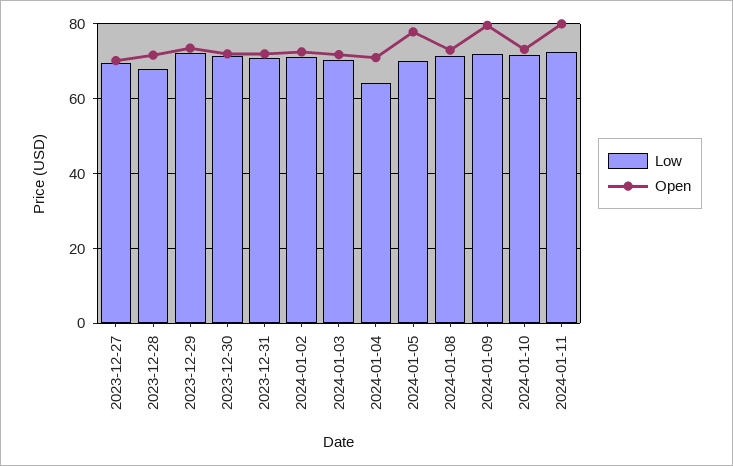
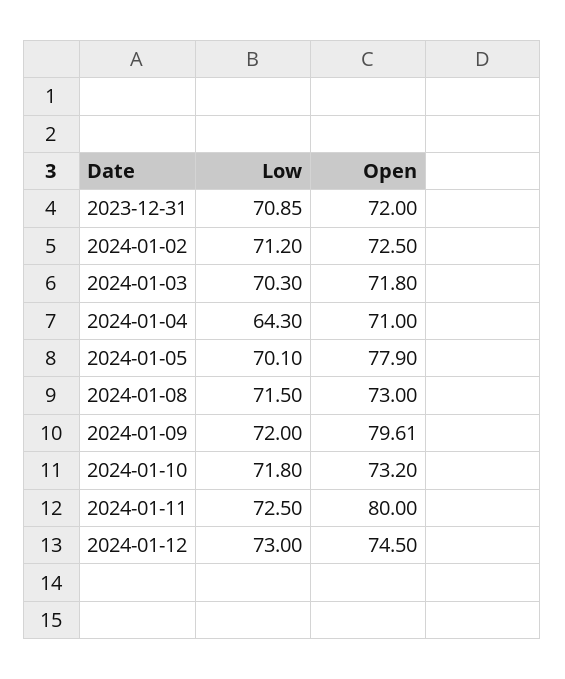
Low, 2023-12-27: 70 -> none
Open, 2023-12-27: 70 -> none
Low, 2023-12-28: 68 -> none
Open, 2023-12-28: 72 -> none
Low, 2023-12-29: 72 -> none
Open, 2023-12-29: 74 -> none
Low, 2023-12-30: 72 -> none
Open, 2023-12-30: 72 -> none
Low, 2024-01-12: none -> 73
Open, 2024-01-12: none -> 74.5

